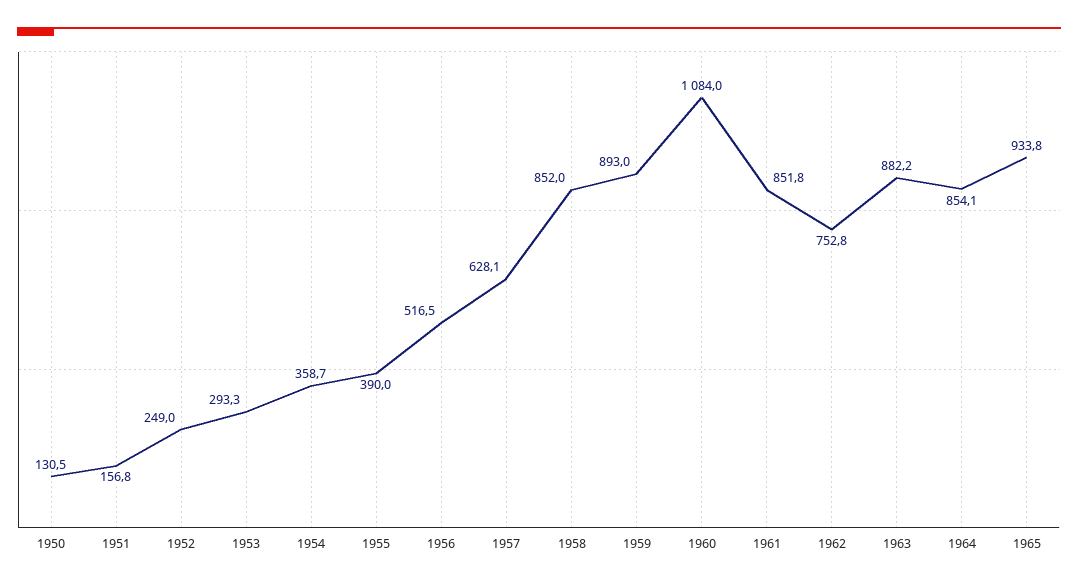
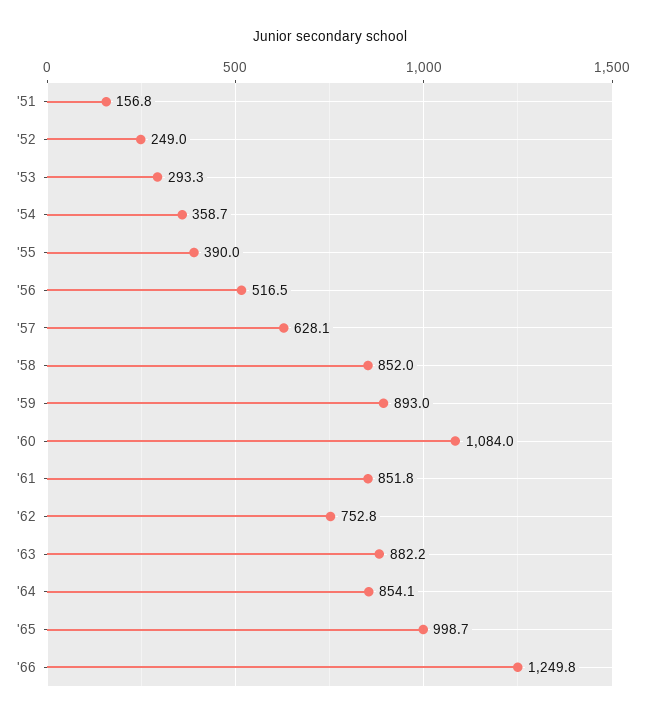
1950: 130.5 -> none
1965: 933.8 -> 998.7
'66: none -> 1249.8

